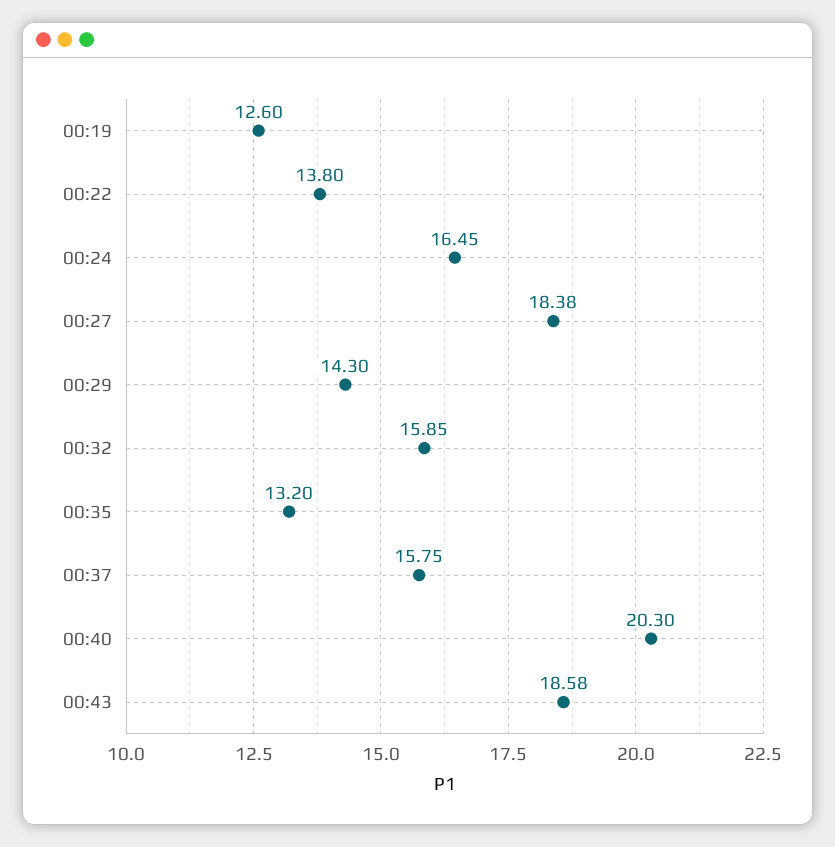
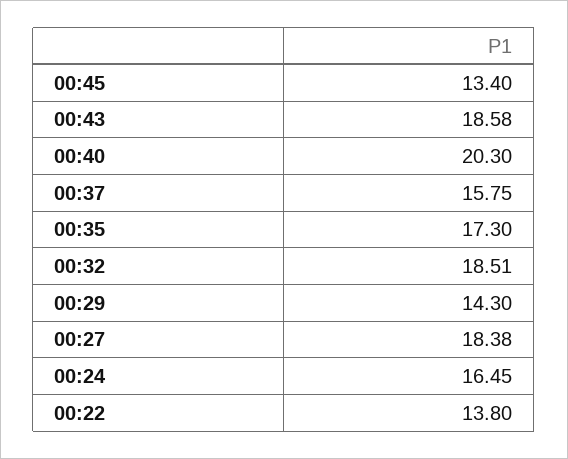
00:19: 12.6 -> none
00:32: 15.85 -> 18.51
00:35: 13.2 -> 17.3
00:45: none -> 13.4

